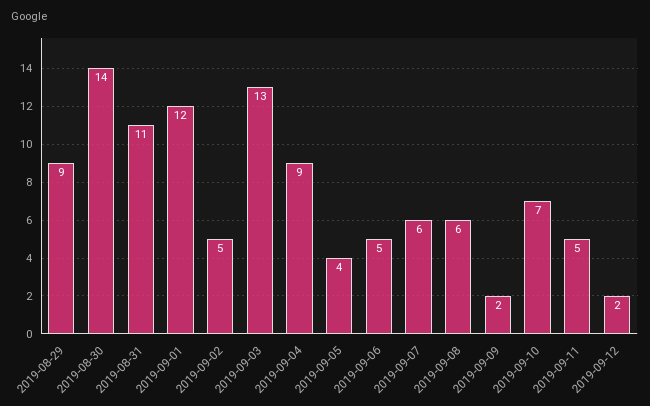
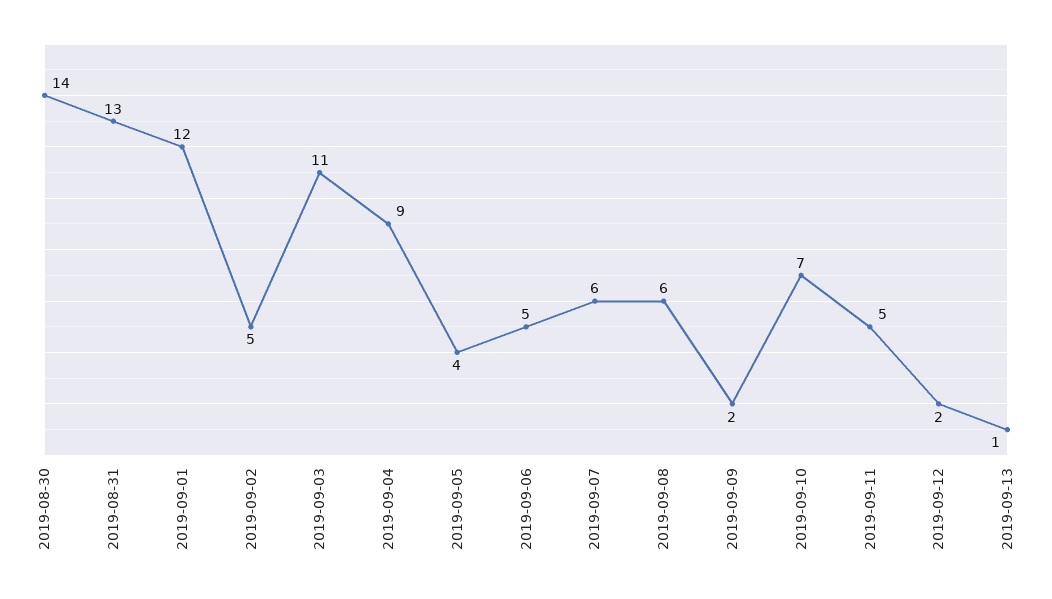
2019-08-29: 9 -> none
2019-08-31: 11 -> 13
2019-09-03: 13 -> 11
2019-09-13: none -> 1

